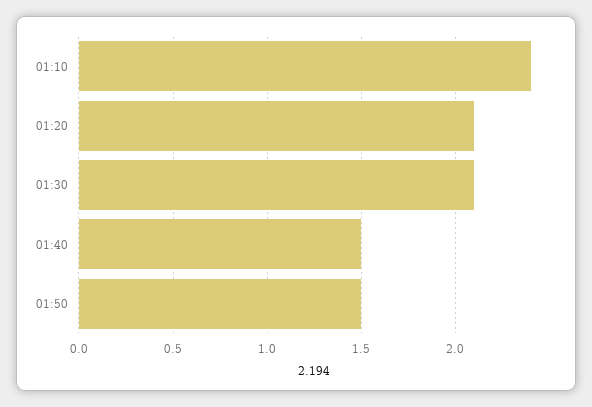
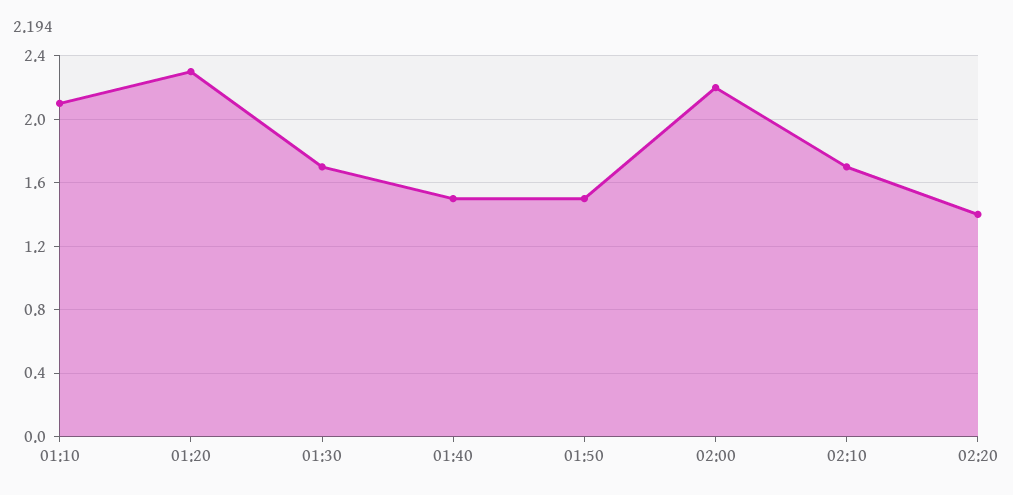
01:10: 2.4 -> 2.1
01:20: 2.1 -> 2.3
01:30: 2.1 -> 1.7
02:00: none -> 2.2
02:10: none -> 1.7
02:20: none -> 1.4

